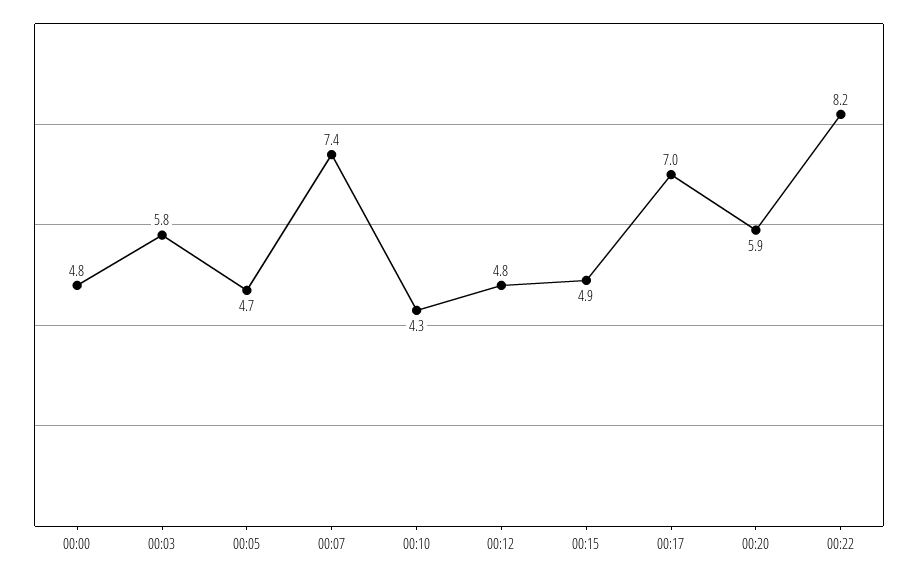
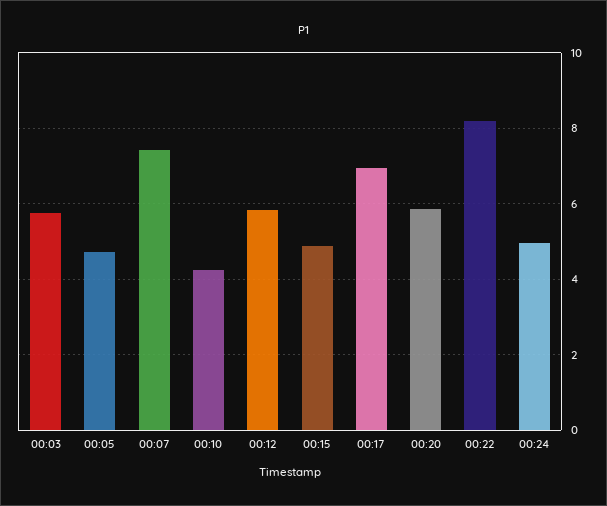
00:00: 4.8 -> none
00:12: 4.8 -> 5.8
00:24: none -> 5

